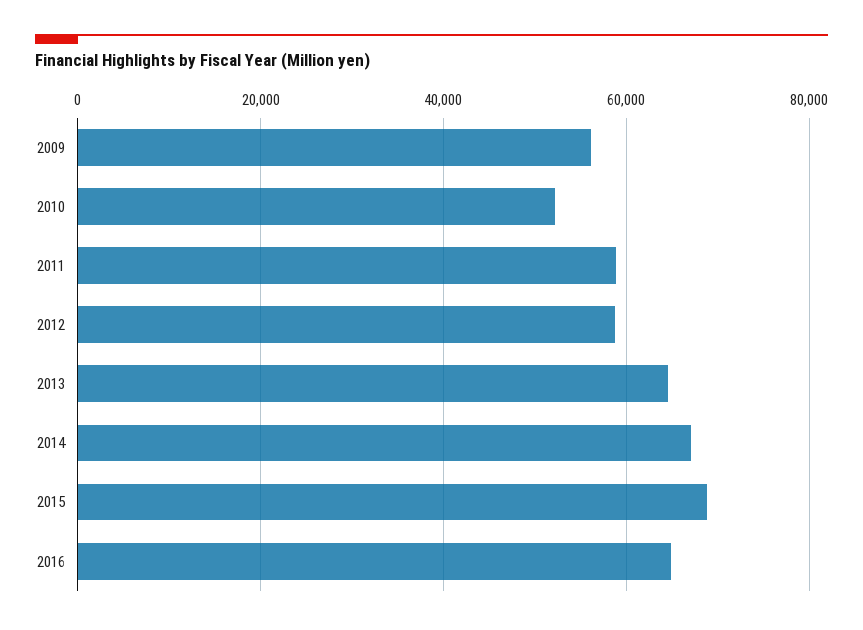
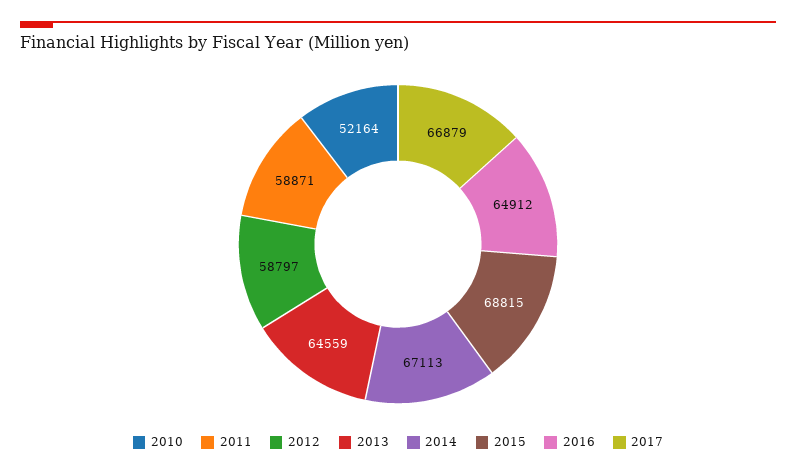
2009: 56000 -> none
2017: none -> 66879

